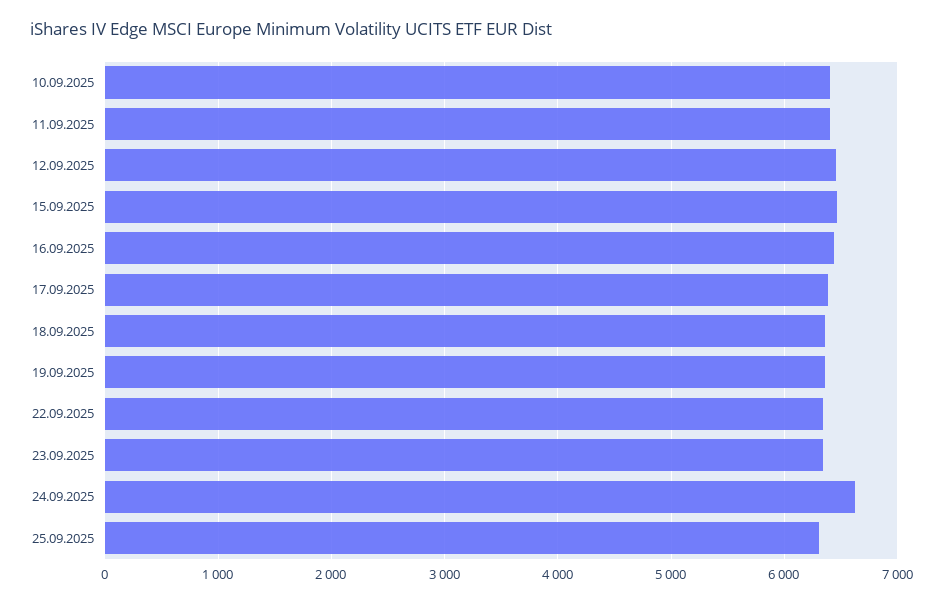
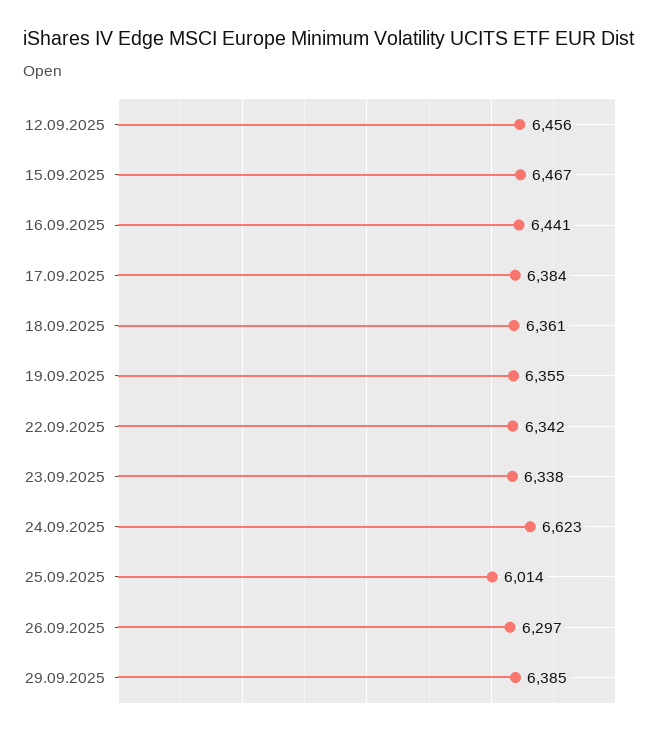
10.09.2025: 6400 -> none
11.09.2025: 6400 -> none
25.09.2025: 6300 -> 6014
26.09.2025: none -> 6297
29.09.2025: none -> 6385

